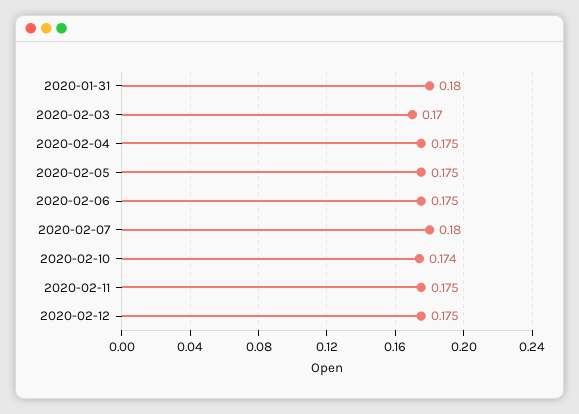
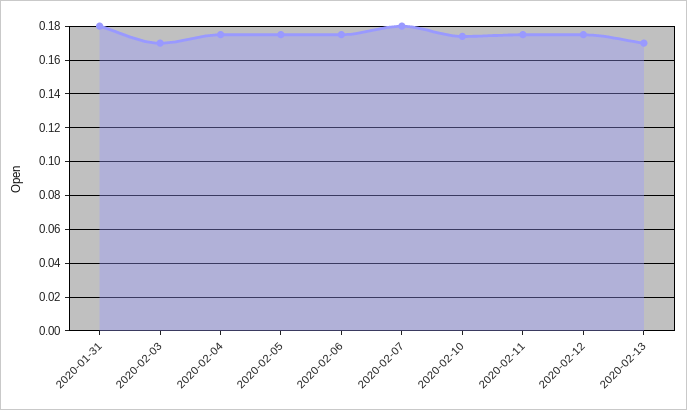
2020-02-13: none -> 0.17

